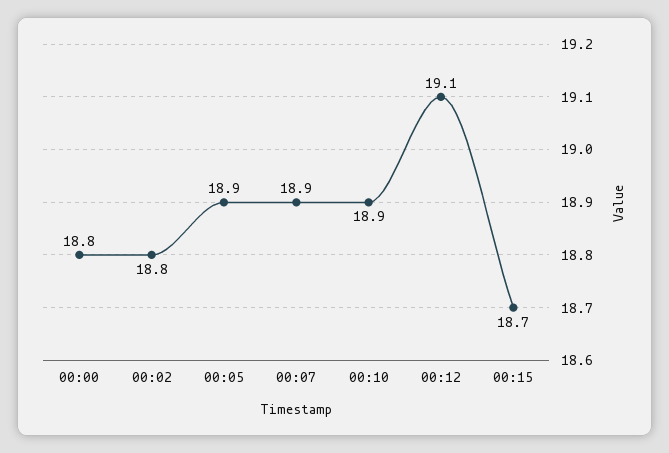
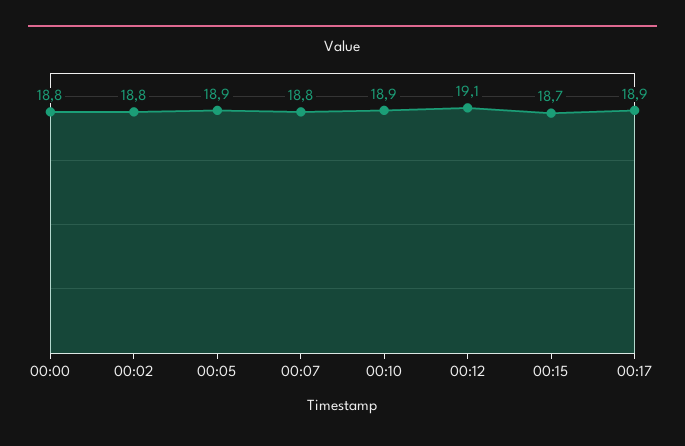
00:07: 18.9 -> 18.8
00:17: none -> 18.9

